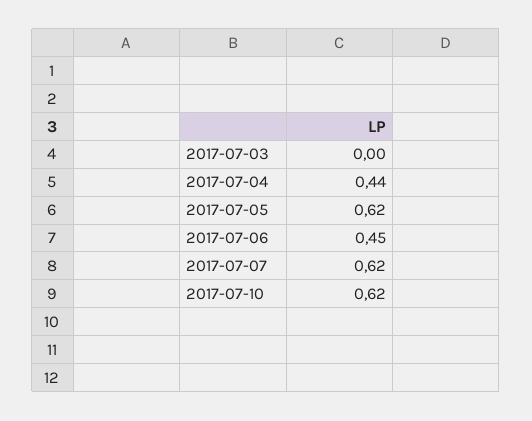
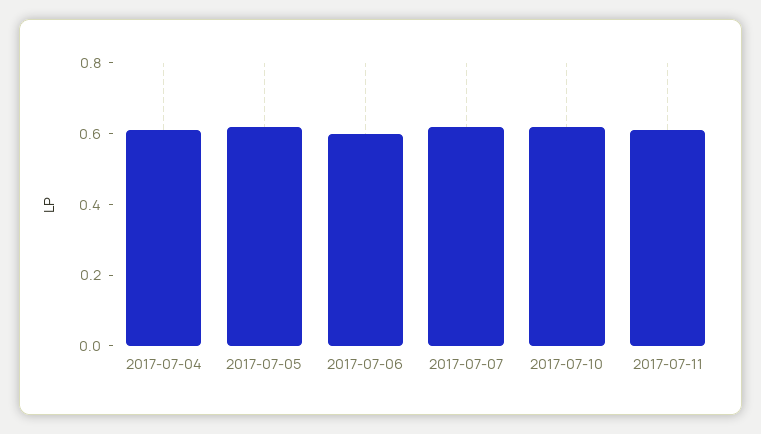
2017-07-03: 0 -> none
2017-07-04: 0.44 -> 0.6
2017-07-06: 0.45 -> 0.6
2017-07-11: none -> 0.6

